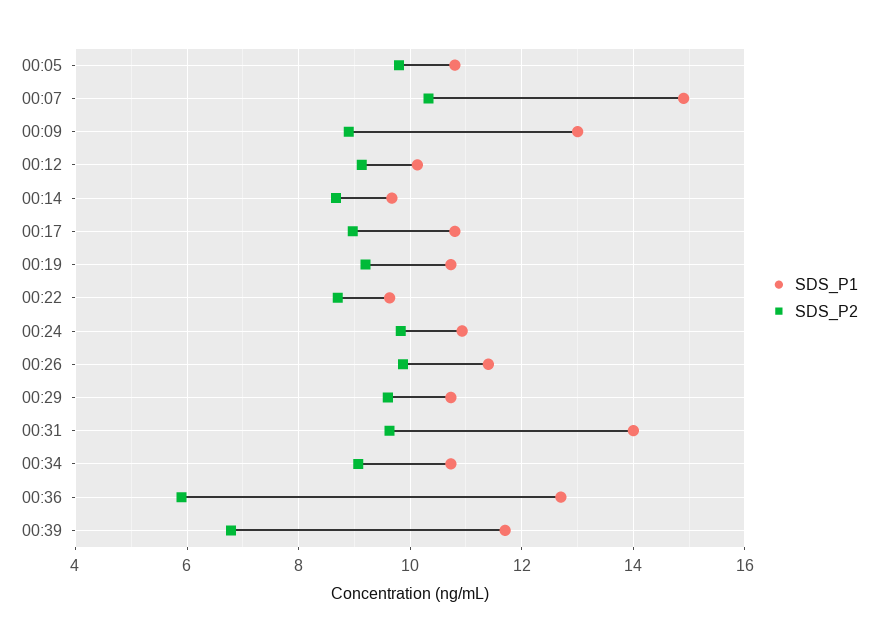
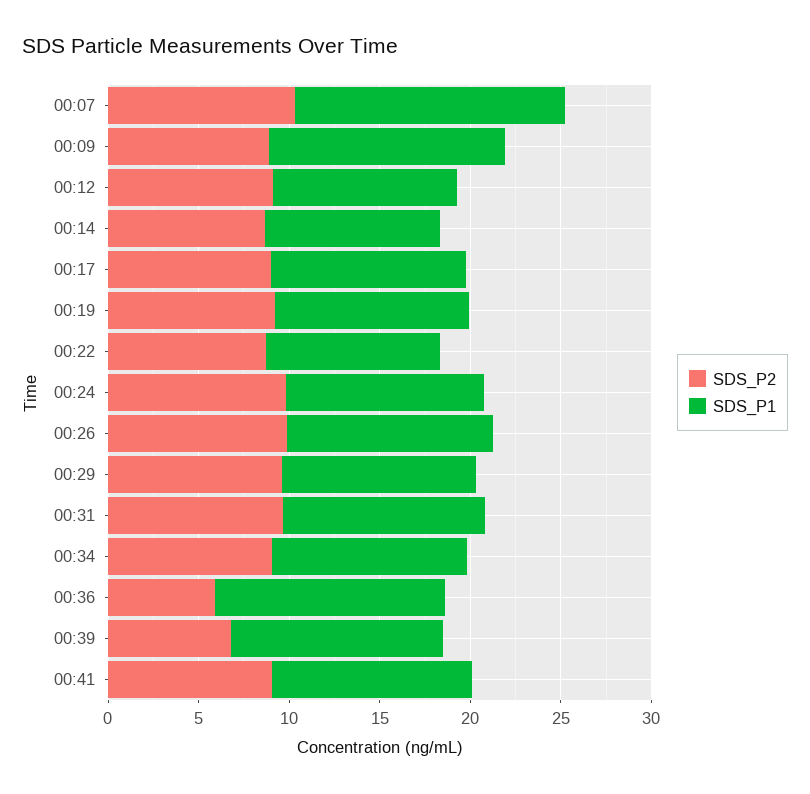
SDS_P1, 00:05: 10.8 -> none
SDS_P2, 00:05: 9.8 -> none
SDS_P1, 00:31: 14 -> 11
SDS_P2, 00:41: none -> 9
SDS_P1, 00:41: none -> 11

